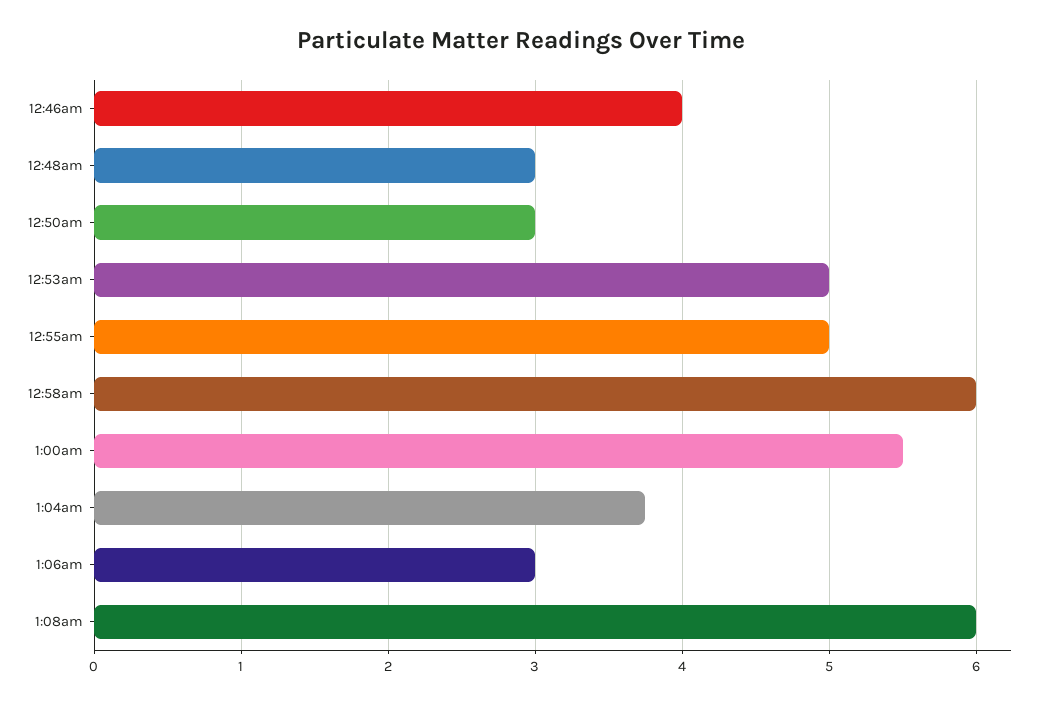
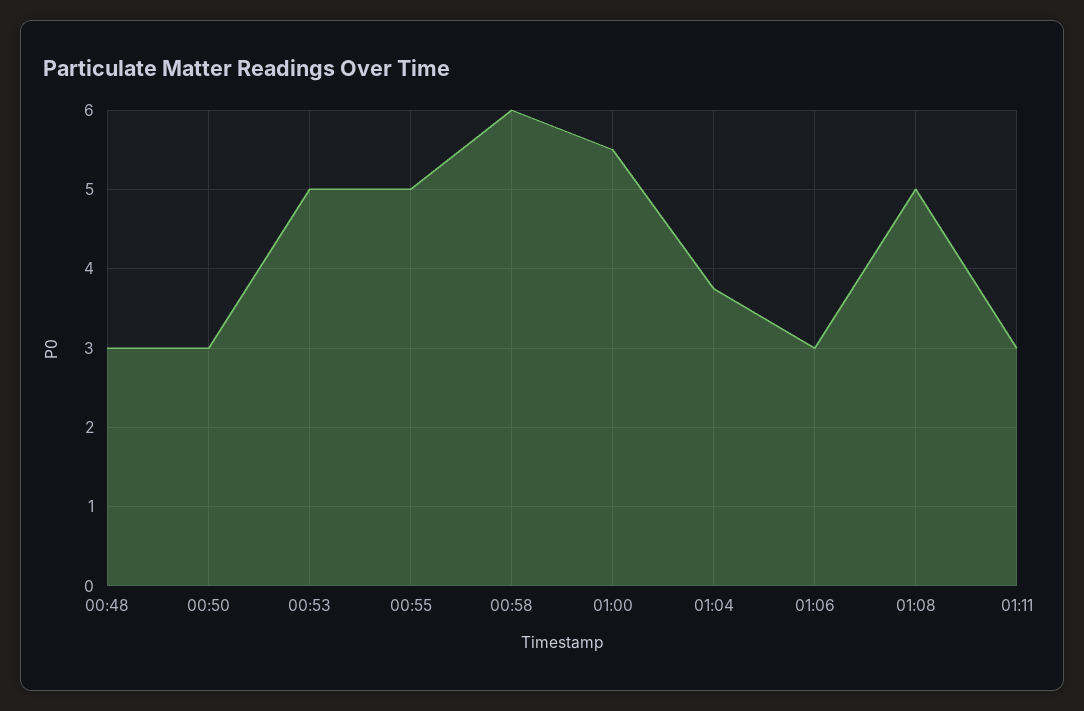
12:46am: 4 -> none
1:08am: 6 -> 5
01:11: none -> 3

